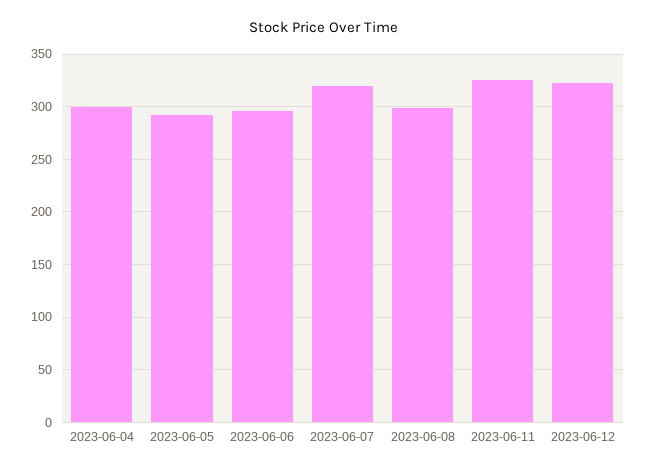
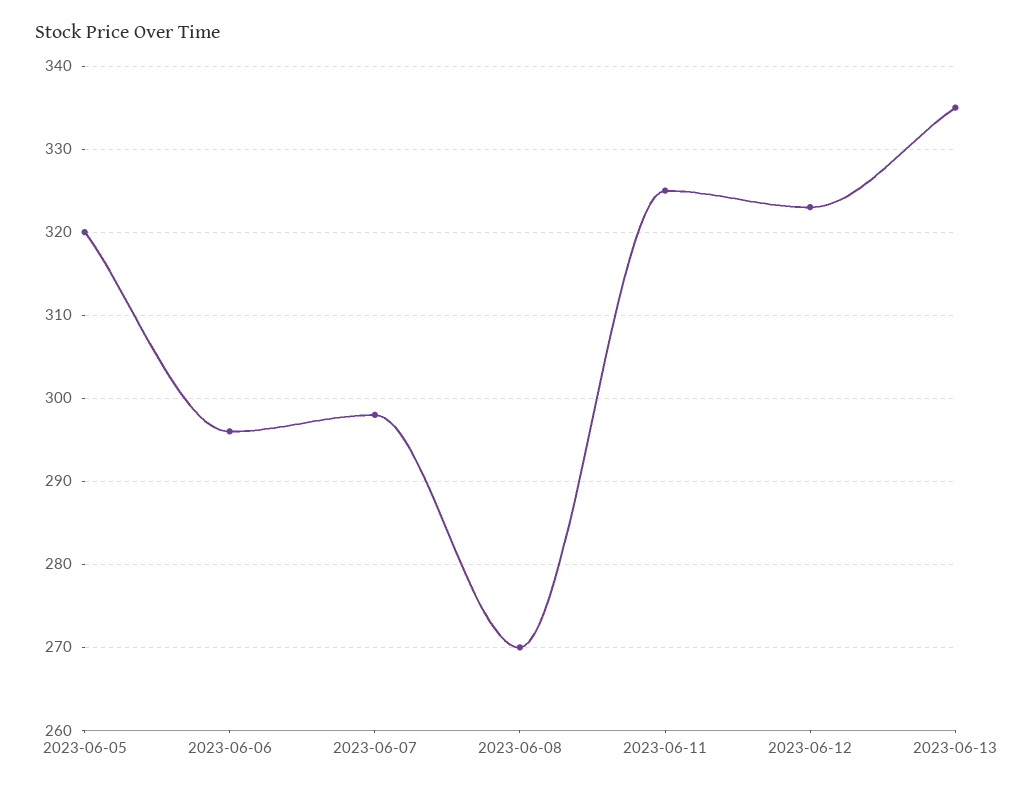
2023-06-04: 300 -> none
2023-06-05: 290 -> 320
2023-06-07: 320 -> 298
2023-06-08: 300 -> 270
2023-06-13: none -> 335

